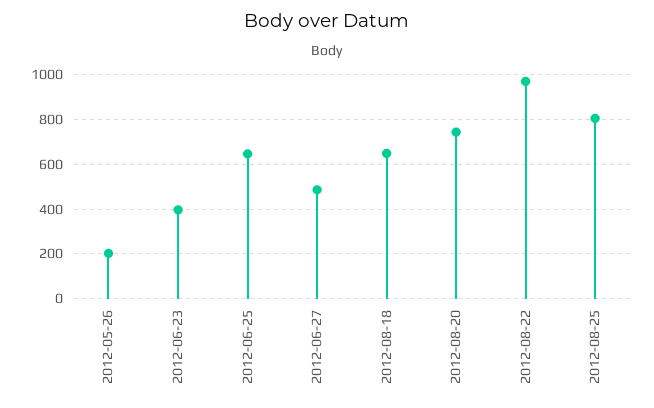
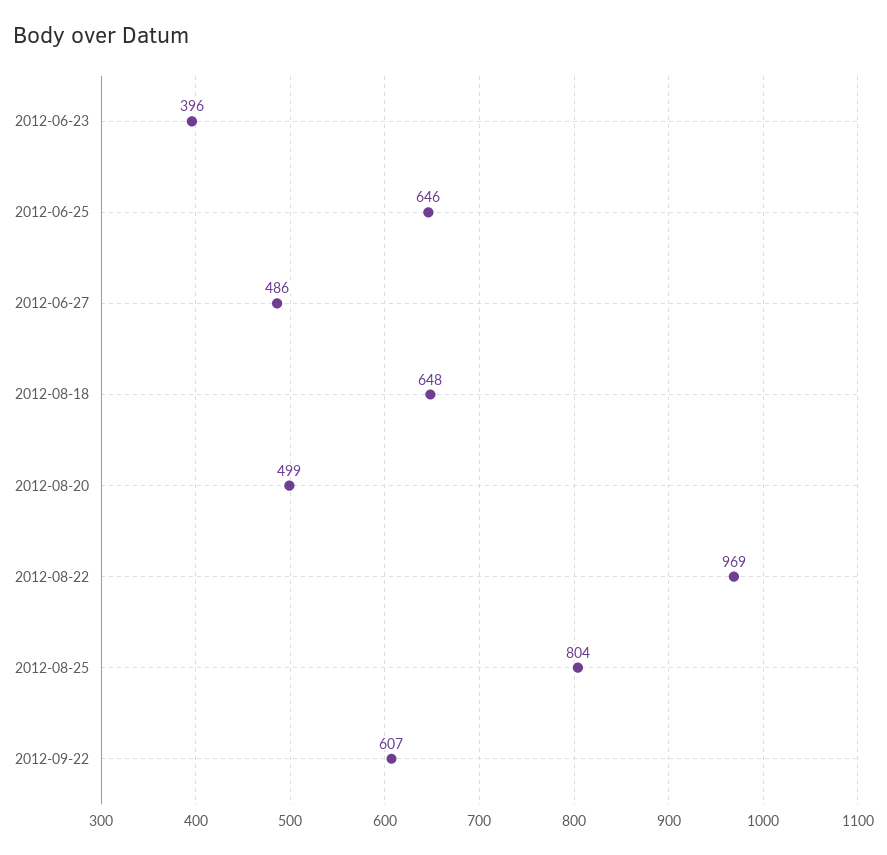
2012-05-26: 200 -> none
2012-08-20: 750 -> 499
2012-09-22: none -> 607

